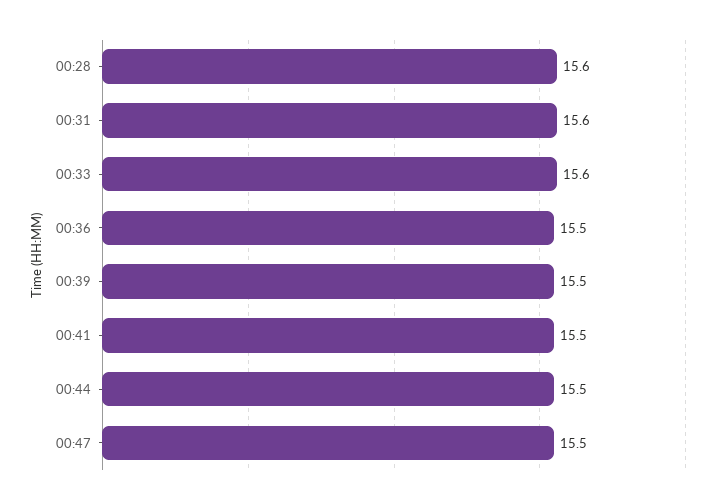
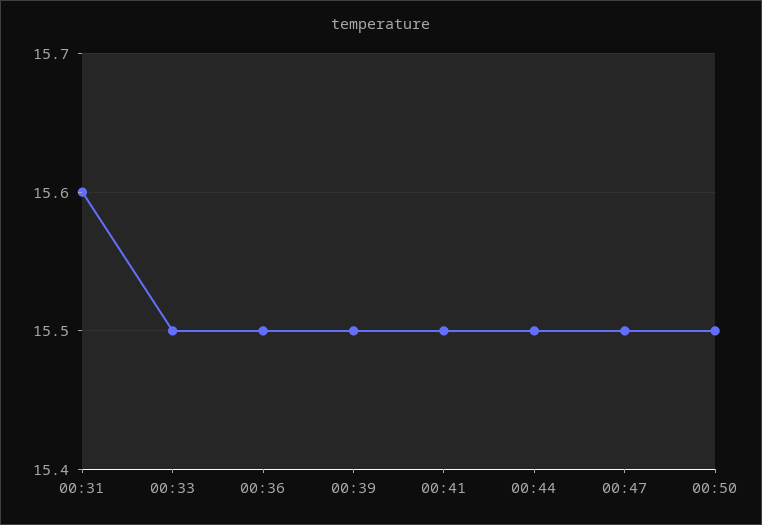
00:28: 15.6 -> none
00:33: 15.6 -> 15.5
00:50: none -> 15.5

